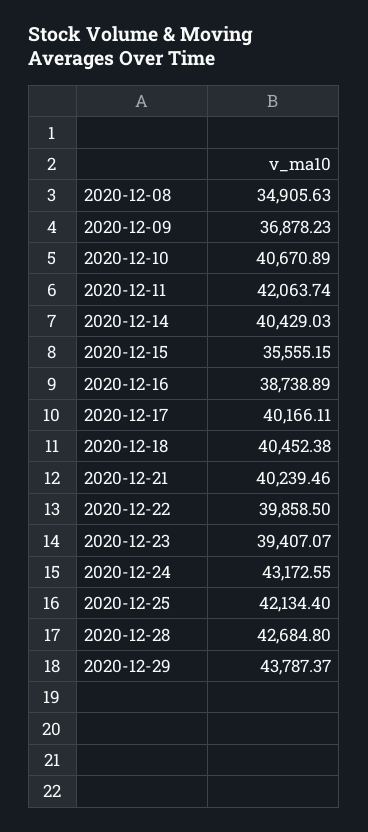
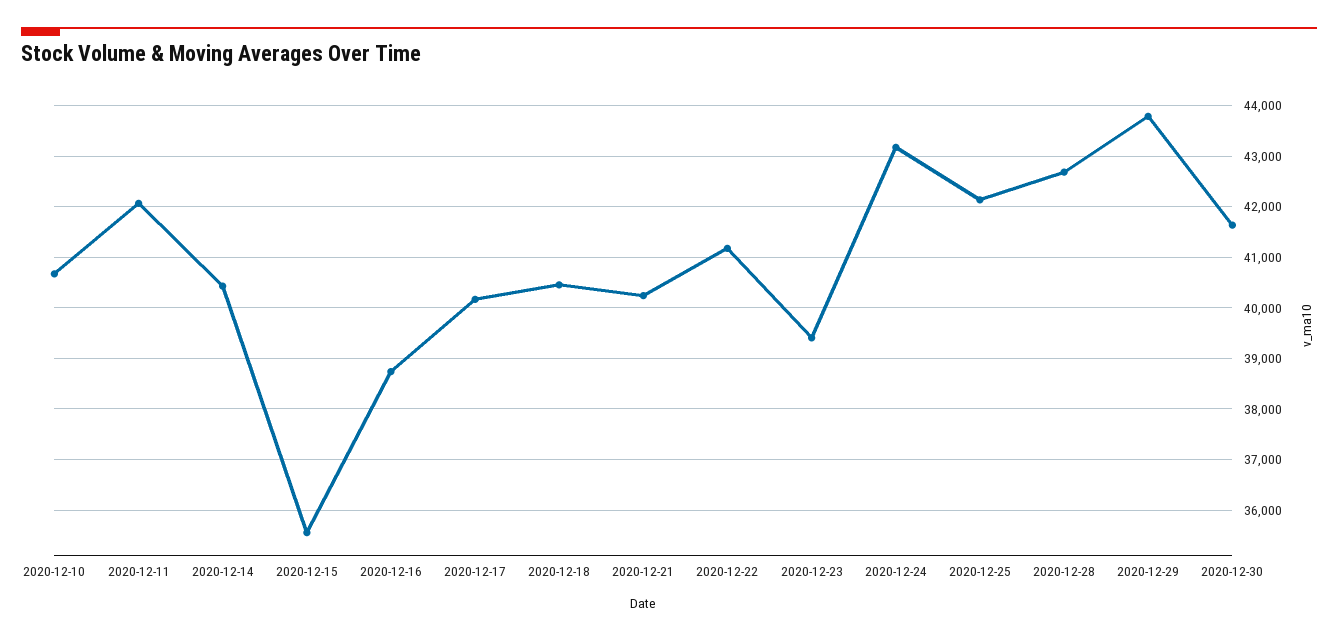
2020-12-08: 34905.63 -> none
2020-12-09: 36878.23 -> none
2020-12-22: 39858.5 -> 41200
2020-12-30: none -> 41600

